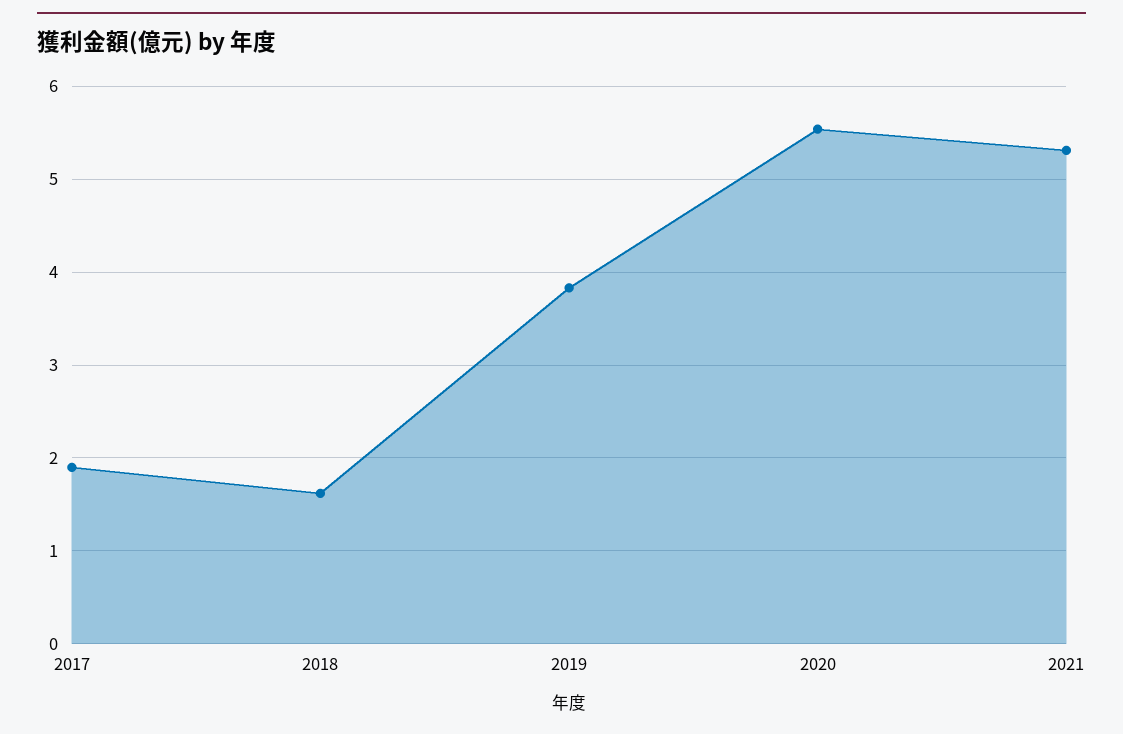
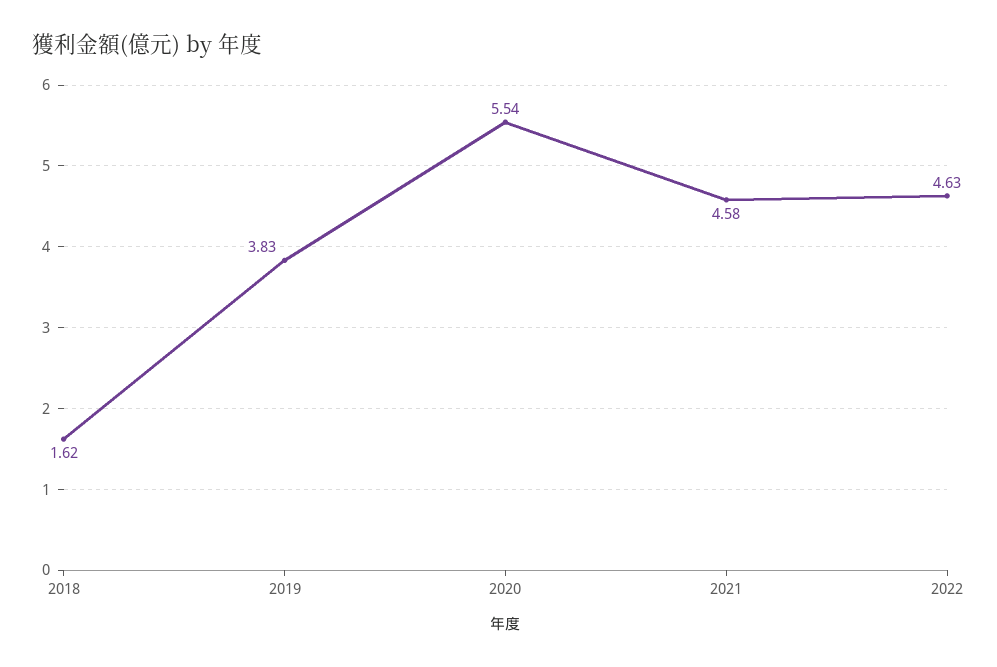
2017: 1.9 -> none
2021: 5.3 -> 4.58
2022: none -> 4.63

